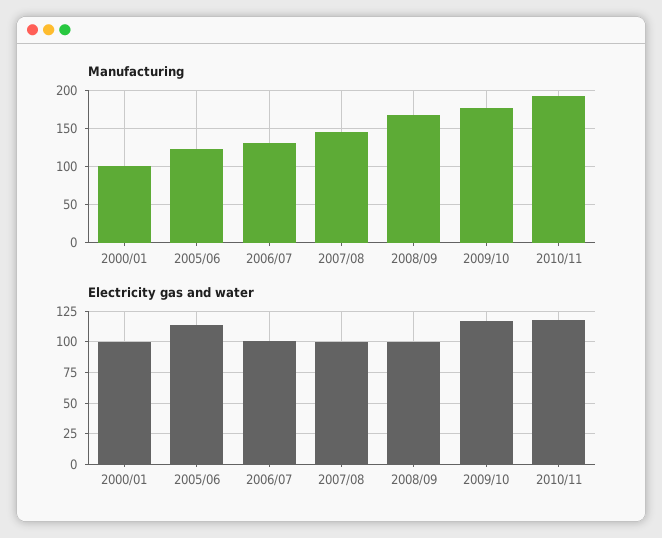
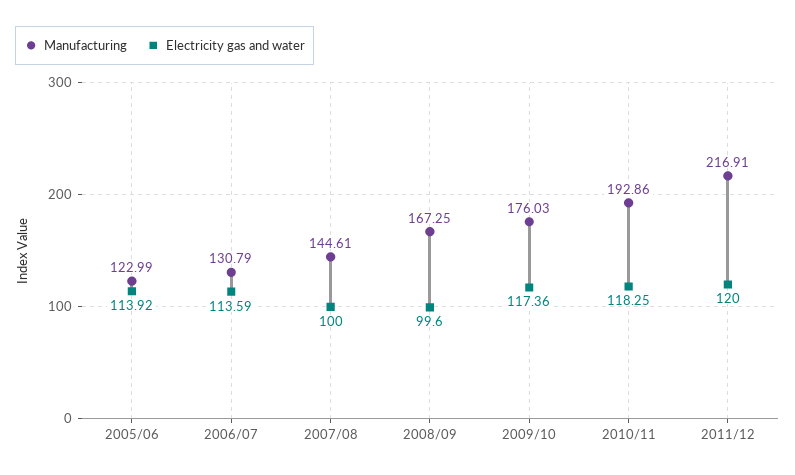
Manufacturing, 2000/01: 100 -> none
Electricity gas and water, 2000/01: 100 -> none
Electricity gas and water, 2006/07: 100 -> 113.59
Manufacturing, 2011/12: none -> 216.91
Electricity gas and water, 2011/12: none -> 120

